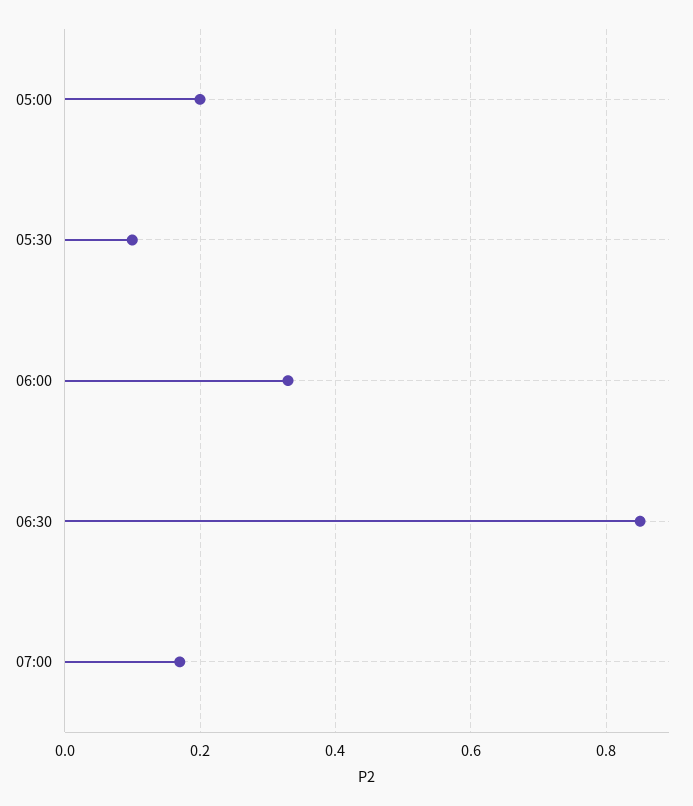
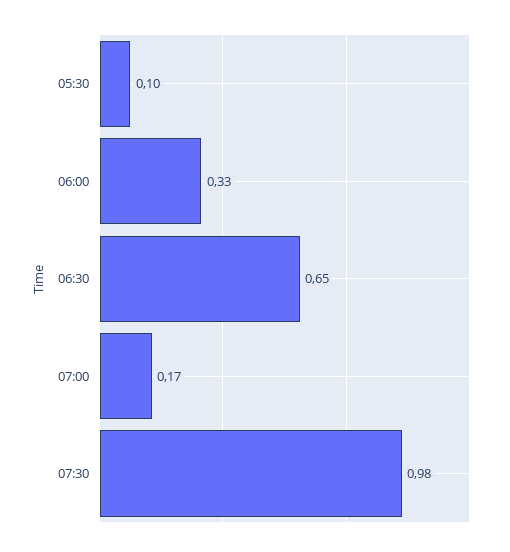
05:00: 0.2 -> none
06:30: 0.85 -> 0.65
07:30: none -> 0.98

